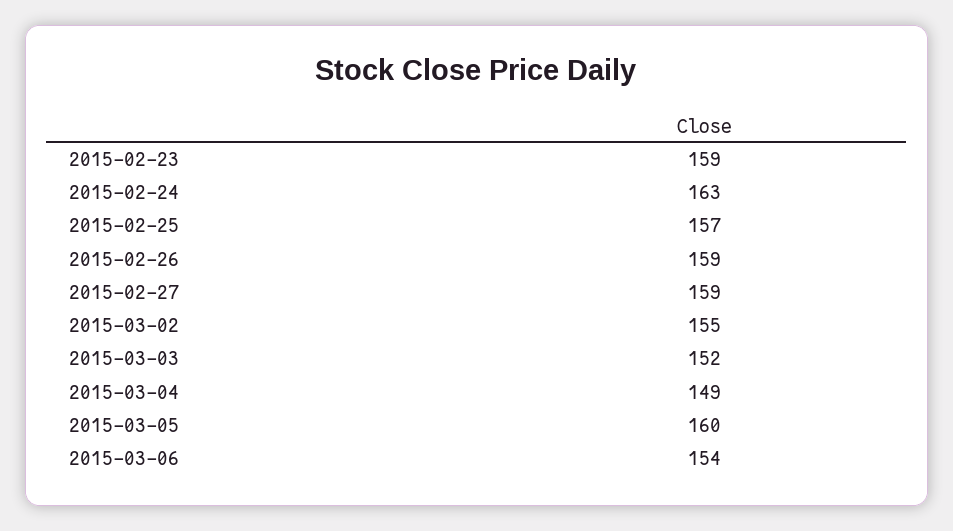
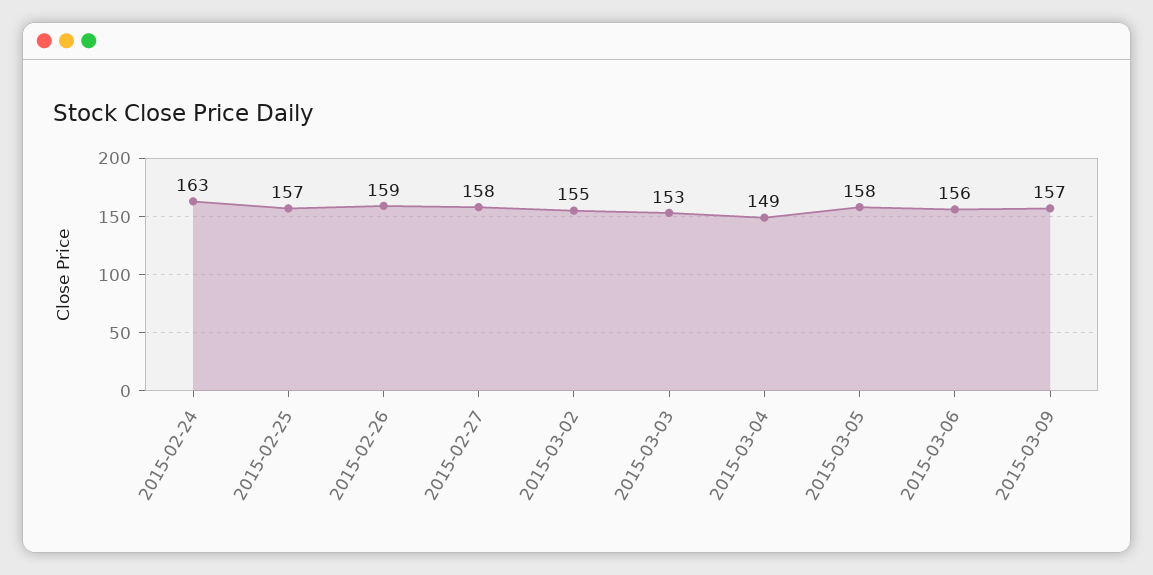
2015-02-23: 159 -> none
2015-02-27: 159 -> 158
2015-03-03: 152 -> 153
2015-03-05: 160 -> 158
2015-03-06: 154 -> 156
2015-03-09: none -> 157

